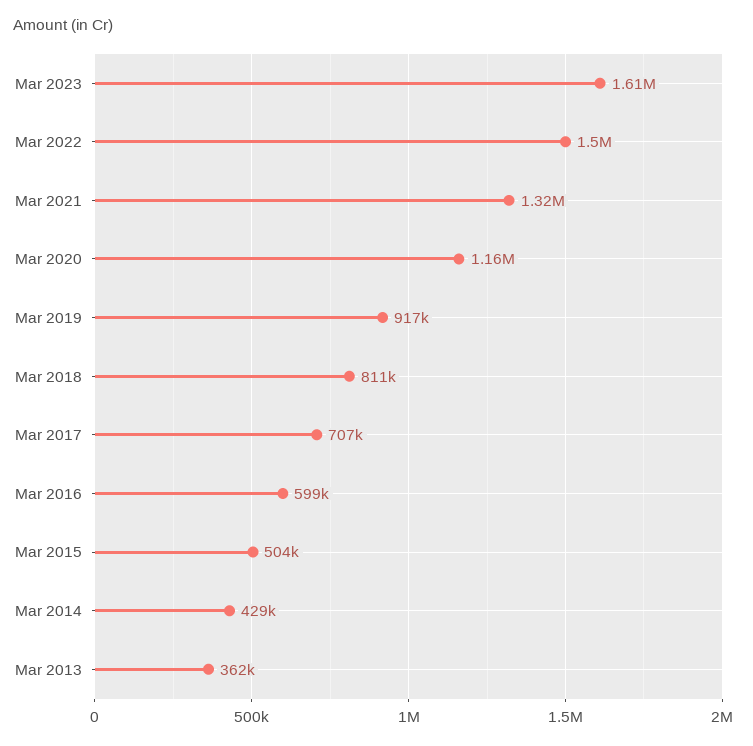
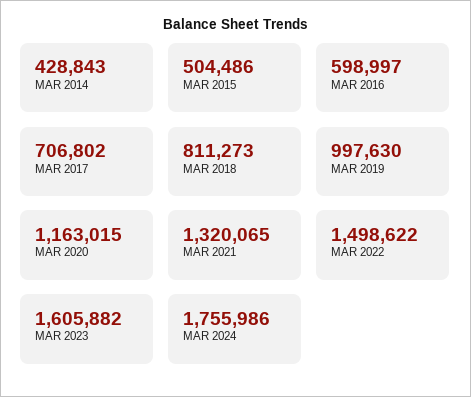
Mar 2019: 917000 -> 997630
Mar 2013: 362000 -> none
MAR 2024: none -> 1755986

